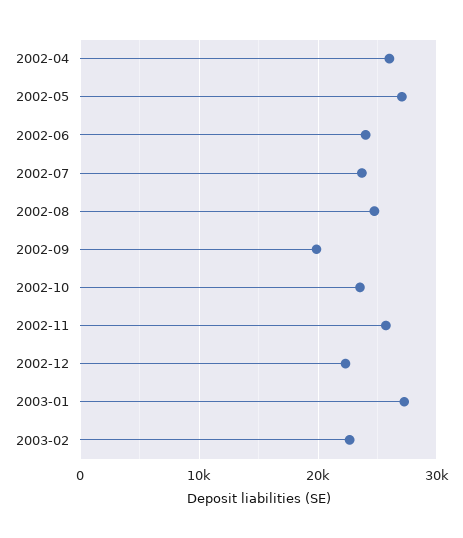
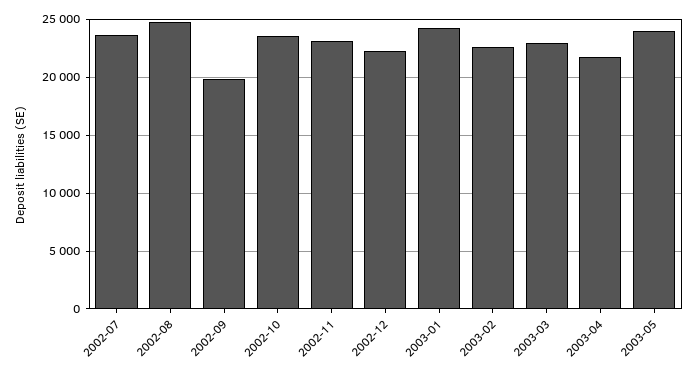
2002-04: 26000 -> none
2002-05: 27000 -> none
2002-06: 24000 -> none
2002-11: 26000 -> 23000
2003-01: 27000 -> 24000
2003-03: none -> 23000
2003-04: none -> 22000
2003-05: none -> 24000

